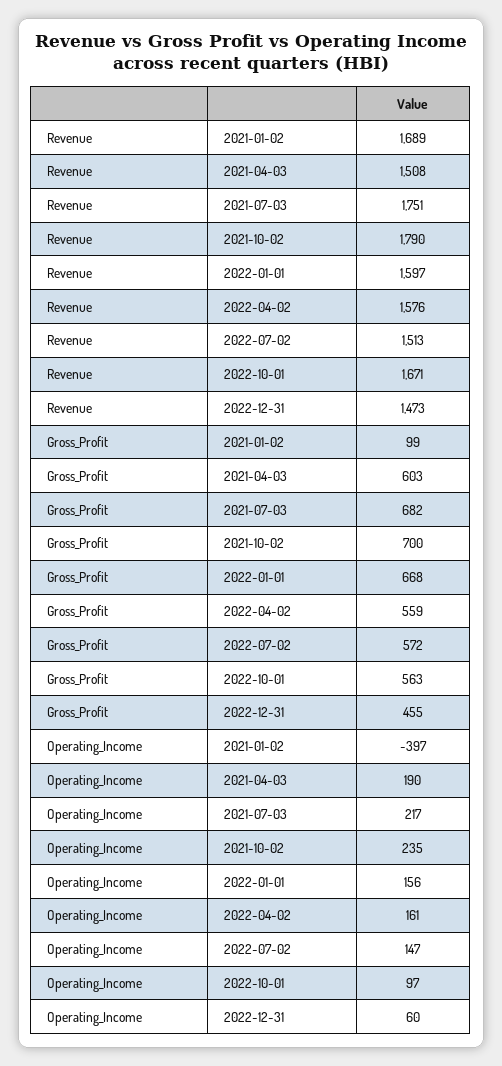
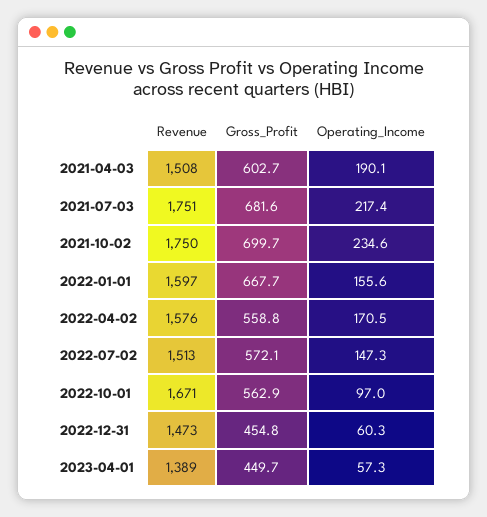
Revenue, 2021-01-02: 1689 -> none
Revenue, 2021-10-02: 1790 -> 1750
Gross_Profit, 2021-01-02: 99 -> none
Operating_Income, 2021-01-02: -397 -> none
Operating_Income, 2022-04-02: 161 -> 170.5
Revenue, 2023-04-01: none -> 1389
Gross_Profit, 2023-04-01: none -> 449.7
Operating_Income, 2023-04-01: none -> 57.3

